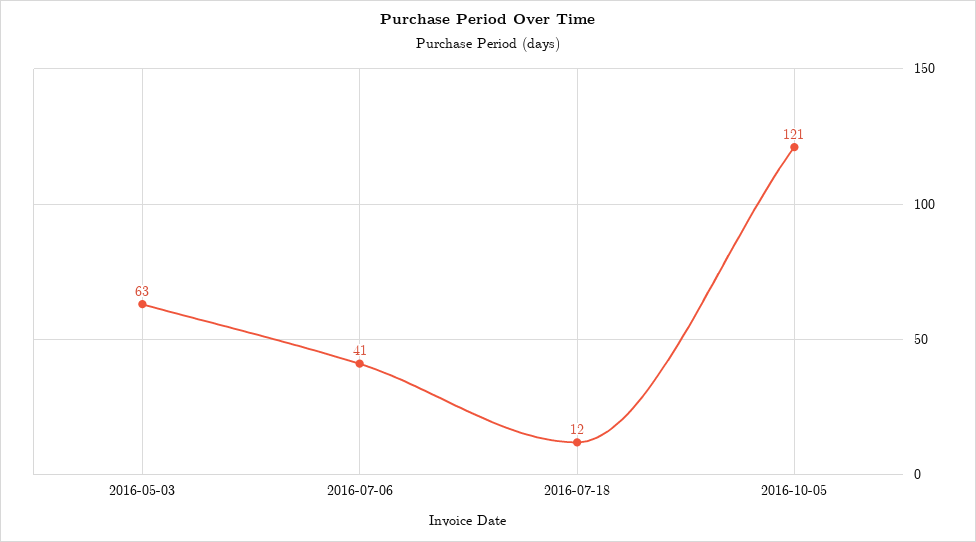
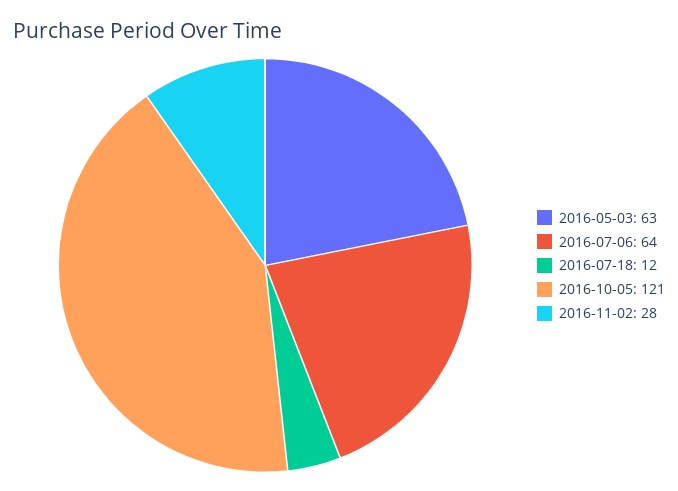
2016-07-06: 41 -> 64
2016-11-02: none -> 28

